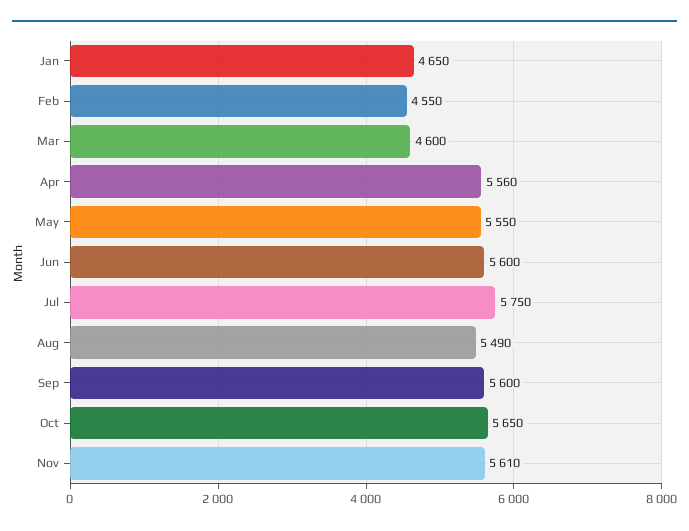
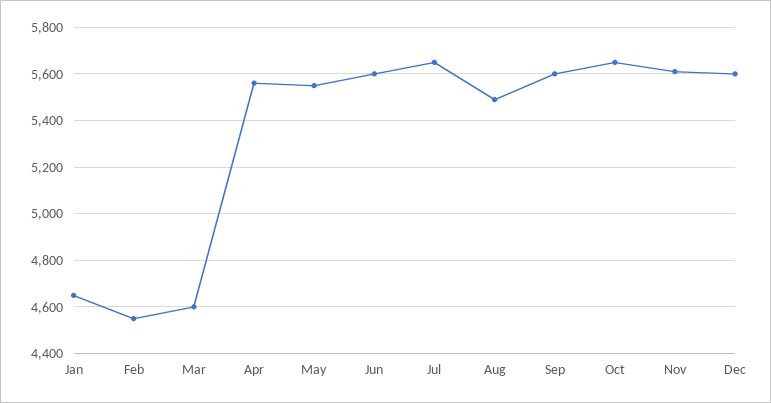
Jul: 5750 -> 5650
Dec: none -> 5600

